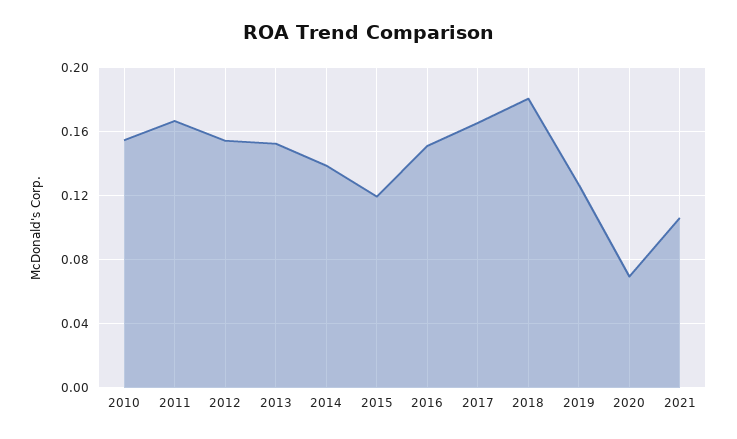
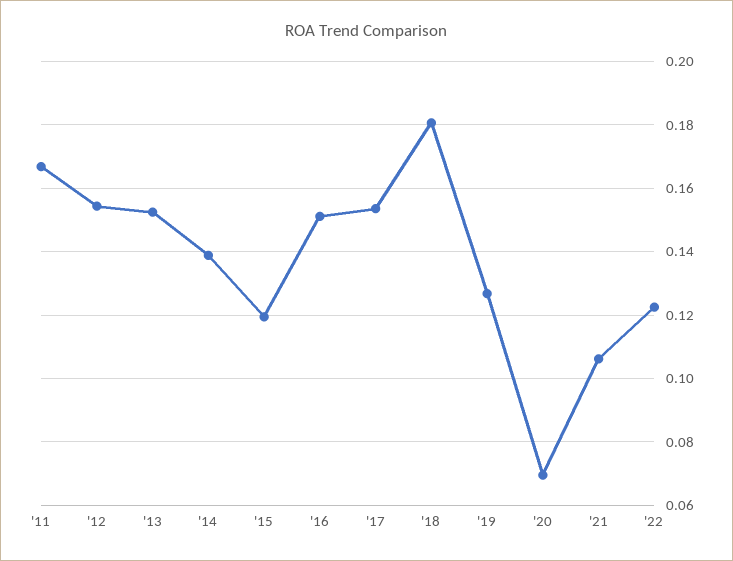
2010: 0.155 -> none
2017: 0.165 -> 0.154
'22: none -> 0.122

